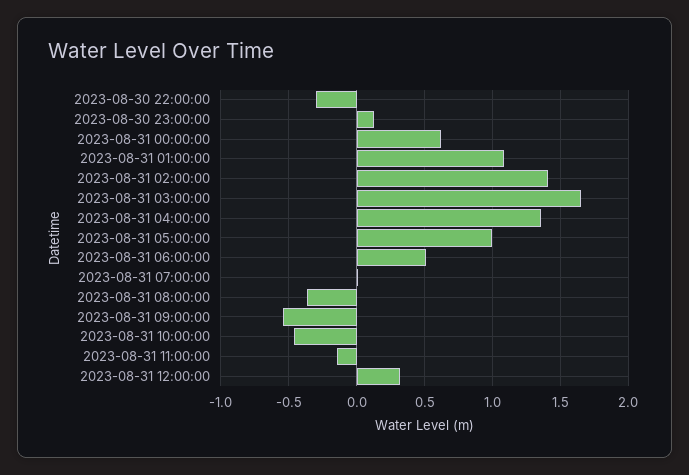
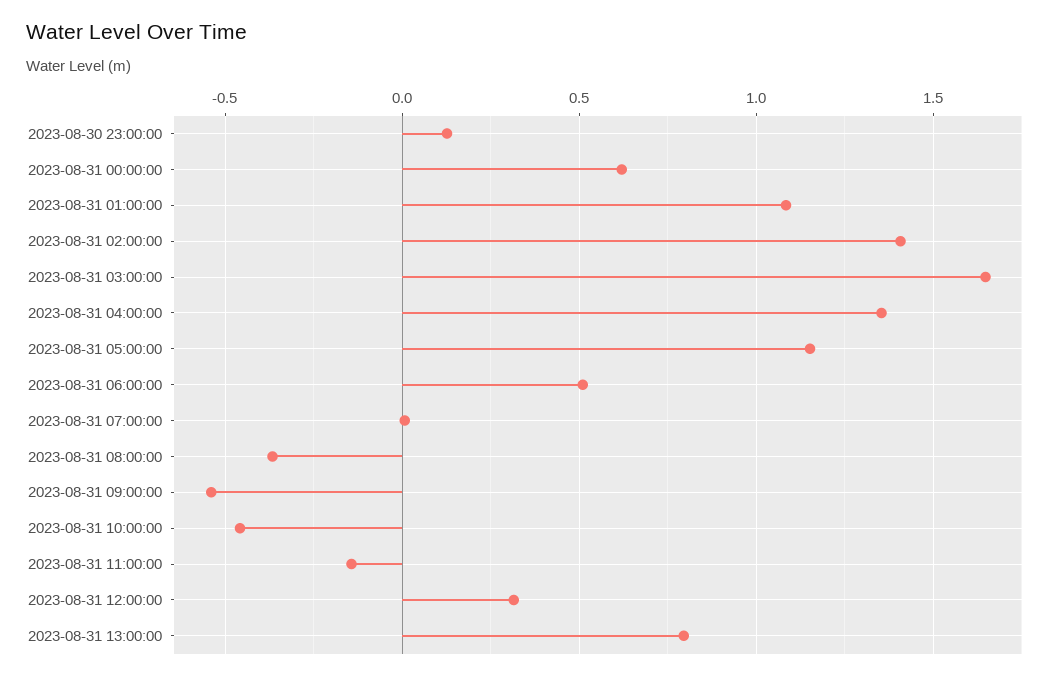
2023-08-30 22:00:00: -0.3 -> none
2023-08-31 05:00:00: 1 -> 1.15
2023-08-31 13:00:00: none -> 0.8

